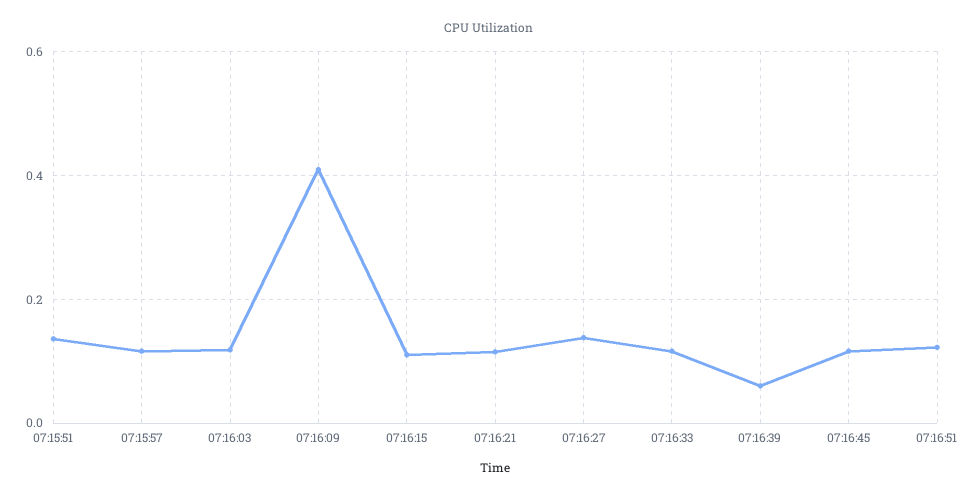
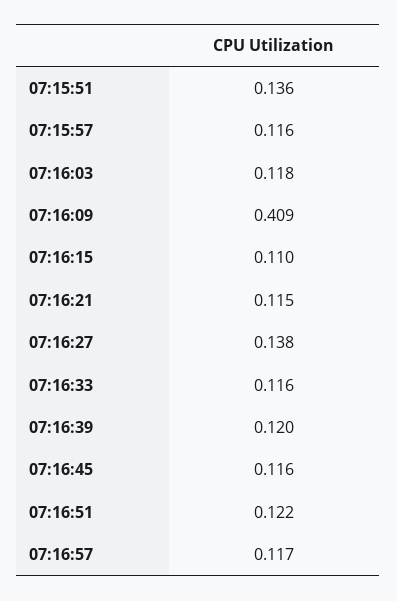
07:16:39: 0.06 -> 0.12
07:16:57: none -> 0.117

